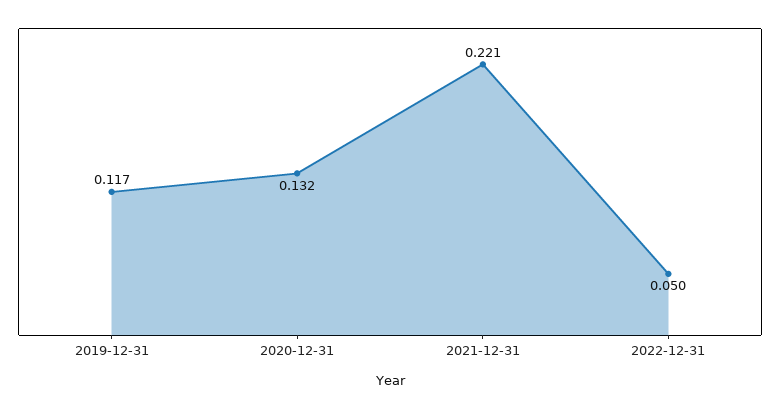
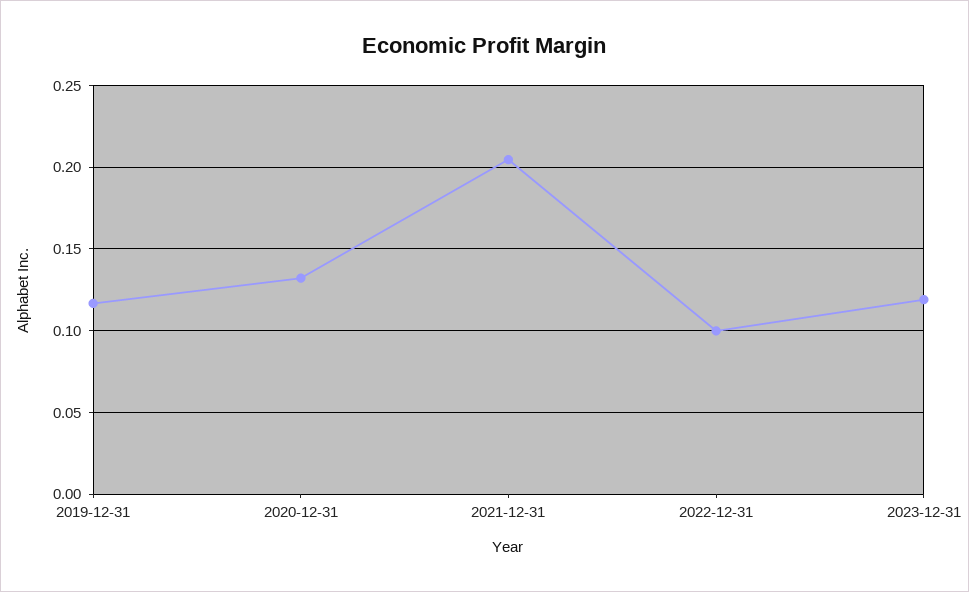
2021-12-31: 0.221 -> 0.205
2022-12-31: 0.05 -> 0.1
2023-12-31: none -> 0.12

